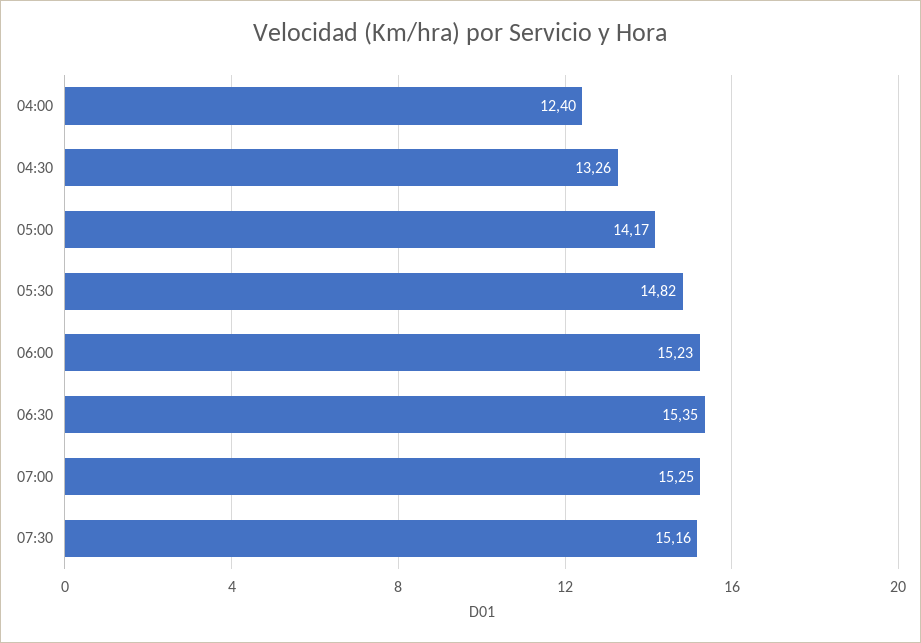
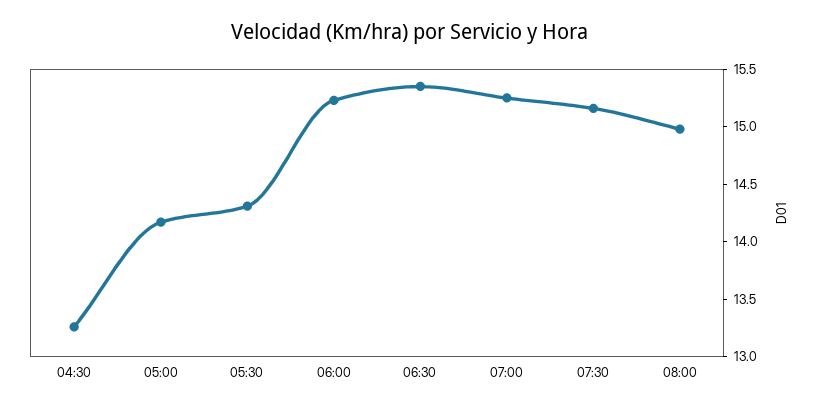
04:00: 12.4 -> none
05:30: 14.82 -> 14.3
08:00: none -> 15

